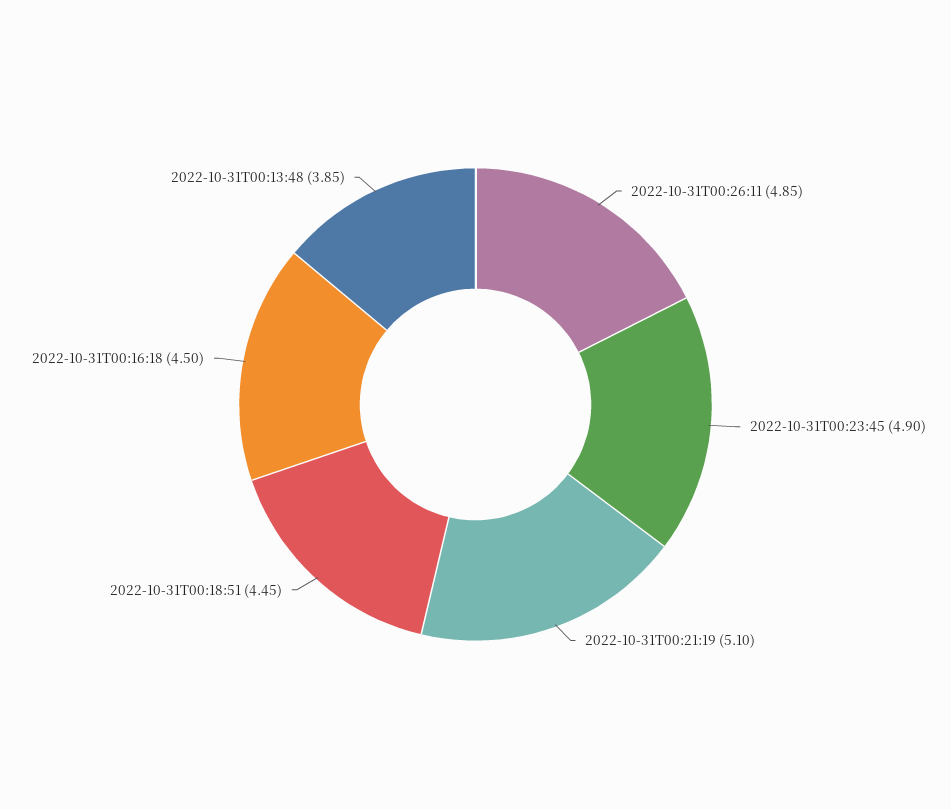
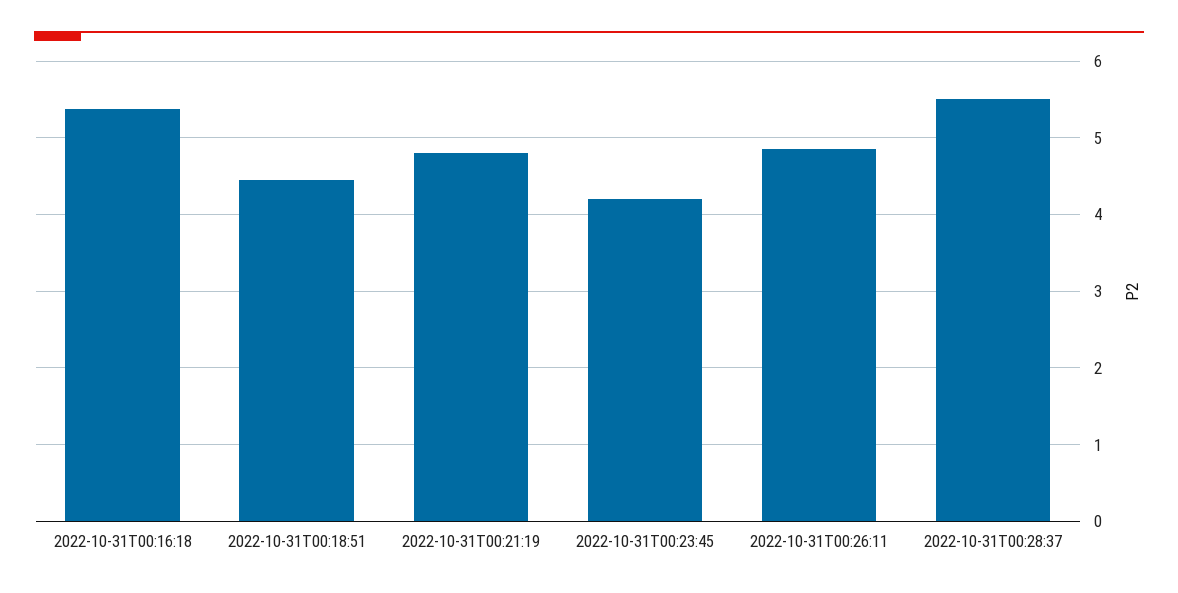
2022-10-31T00:23:45: 4.9 -> 4.2
2022-10-31T00:21:19: 5.1 -> 4.8
2022-10-31T00:16:18: 4.5 -> 5.4
2022-10-31T00:13:48: 3.85 -> none
2022-10-31T00:28:37: none -> 5.5

